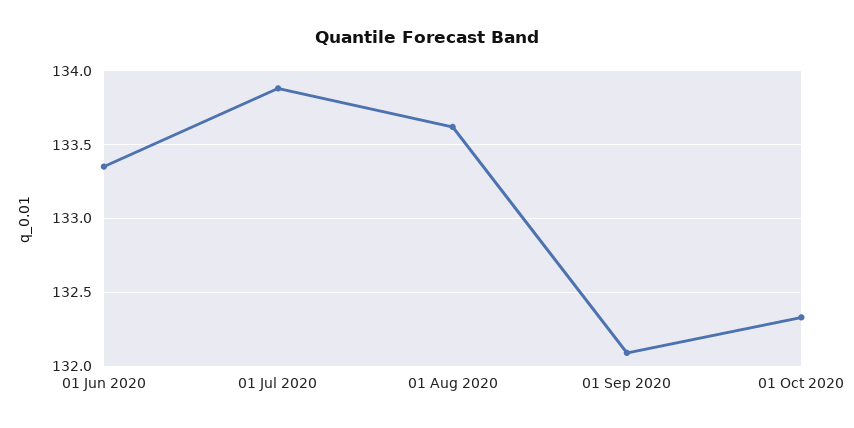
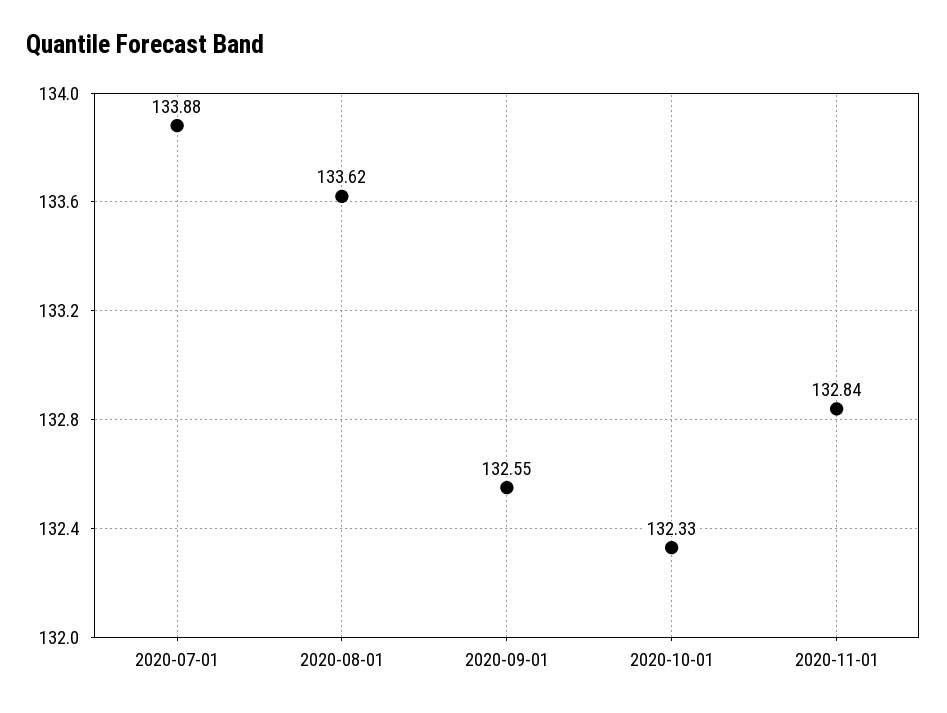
01 Jun 2020: 133.35 -> none
01 Sep 2020: 132.1 -> 132.55
2020-11-01: none -> 132.84

